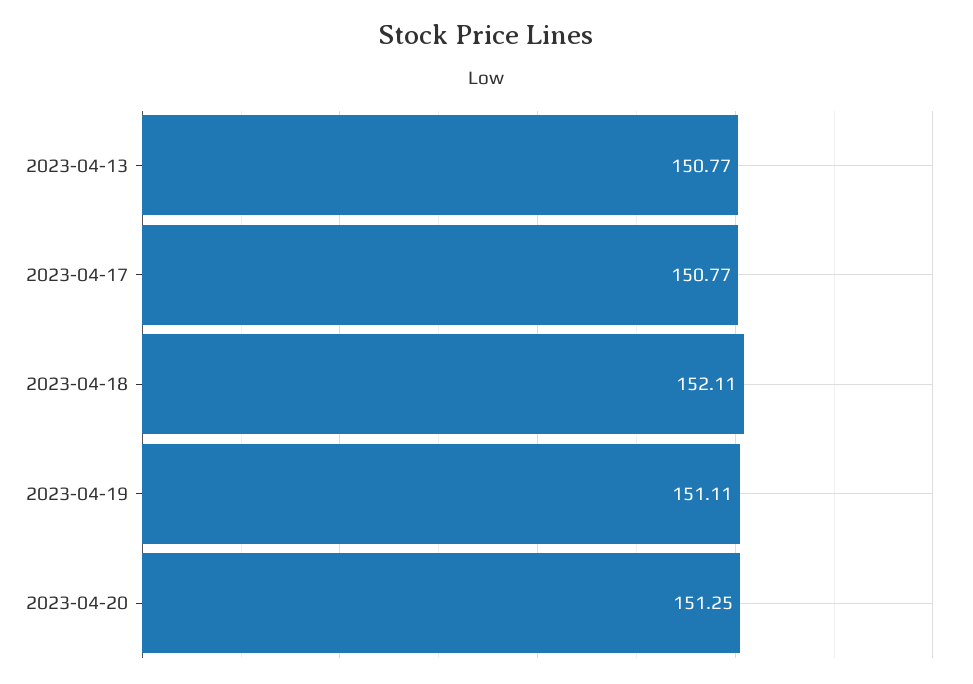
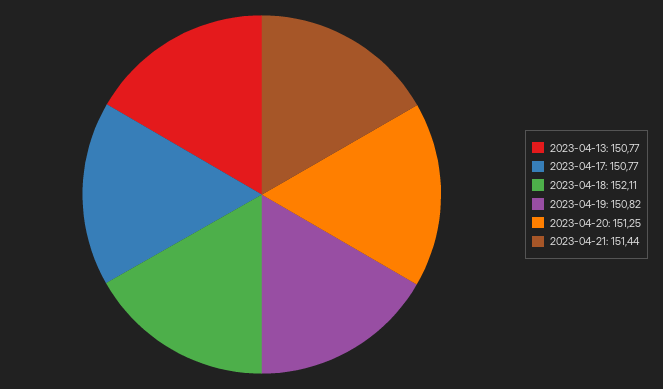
2023-04-19: 151.11 -> 150.82
2023-04-21: none -> 151.44

